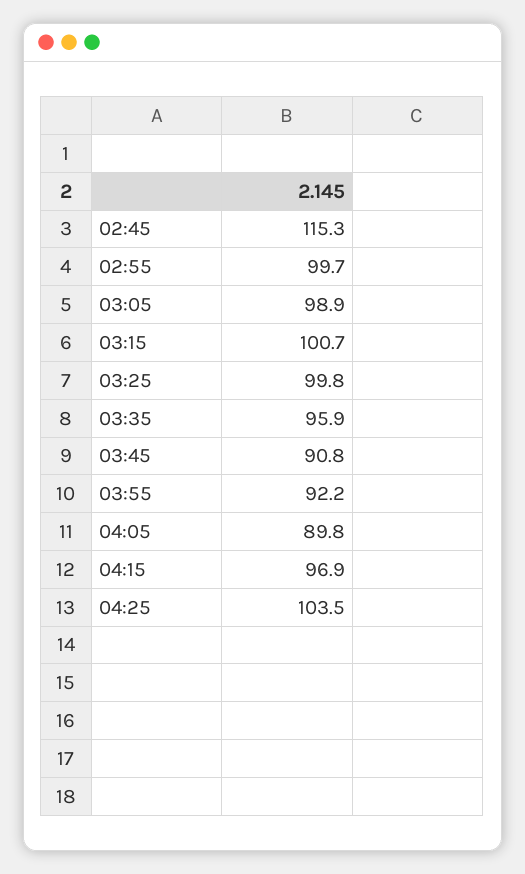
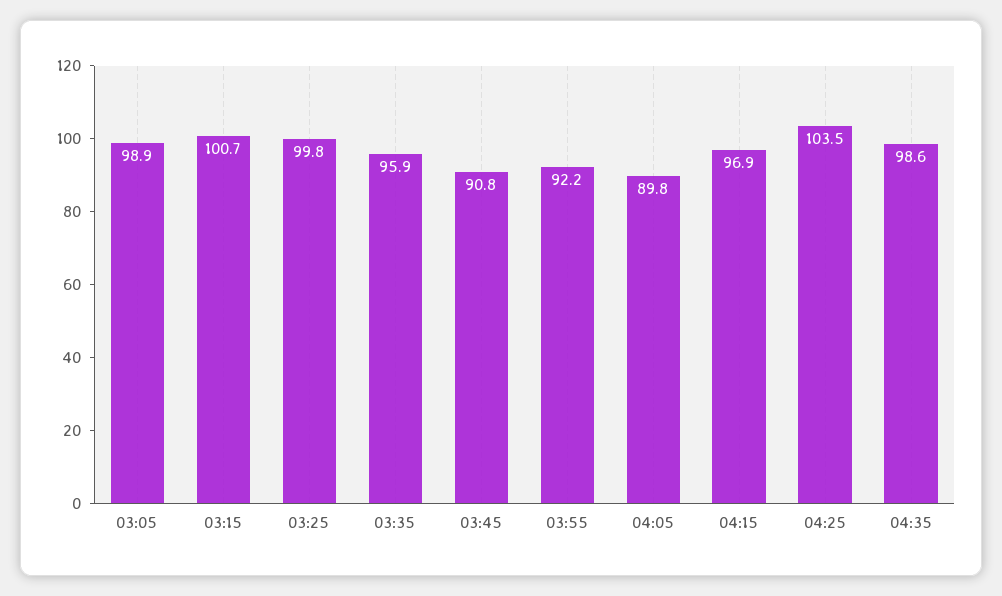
02:45: 115.3 -> none
02:55: 99.7 -> none
04:35: none -> 98.6

